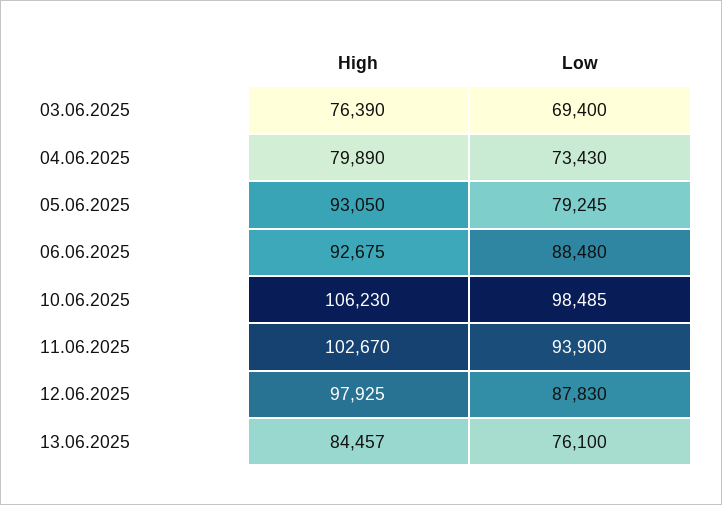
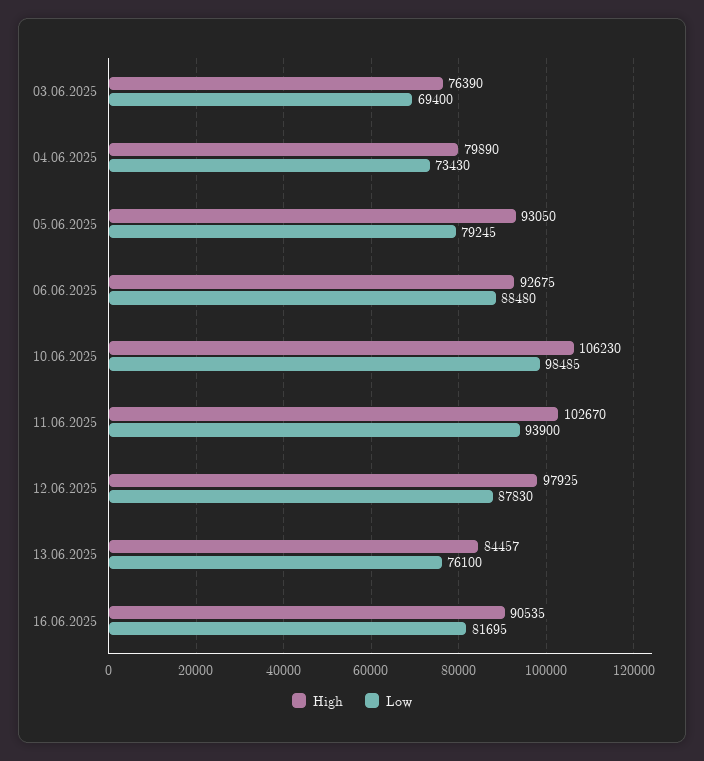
High, 16.06.2025: none -> 90535
Low, 16.06.2025: none -> 81695

